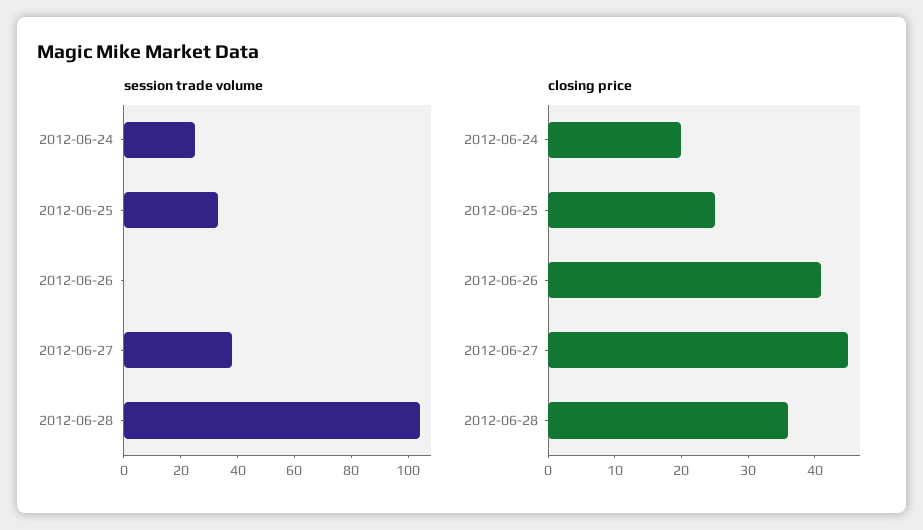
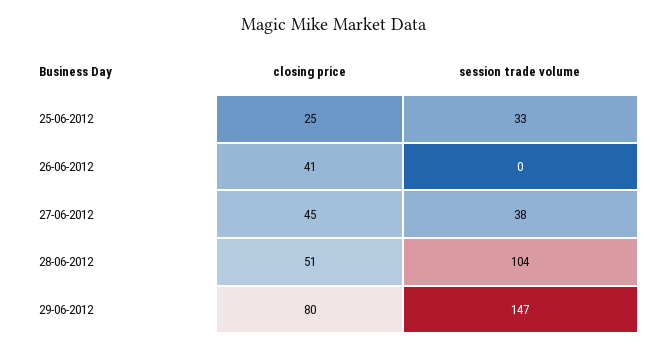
session trade volume, 2012-06-24: 25 -> none
closing price, 2012-06-24: 20 -> none
closing price, 2012-06-28: 35 -> 51
closing price, 29-06-2012: none -> 80
session trade volume, 29-06-2012: none -> 147

